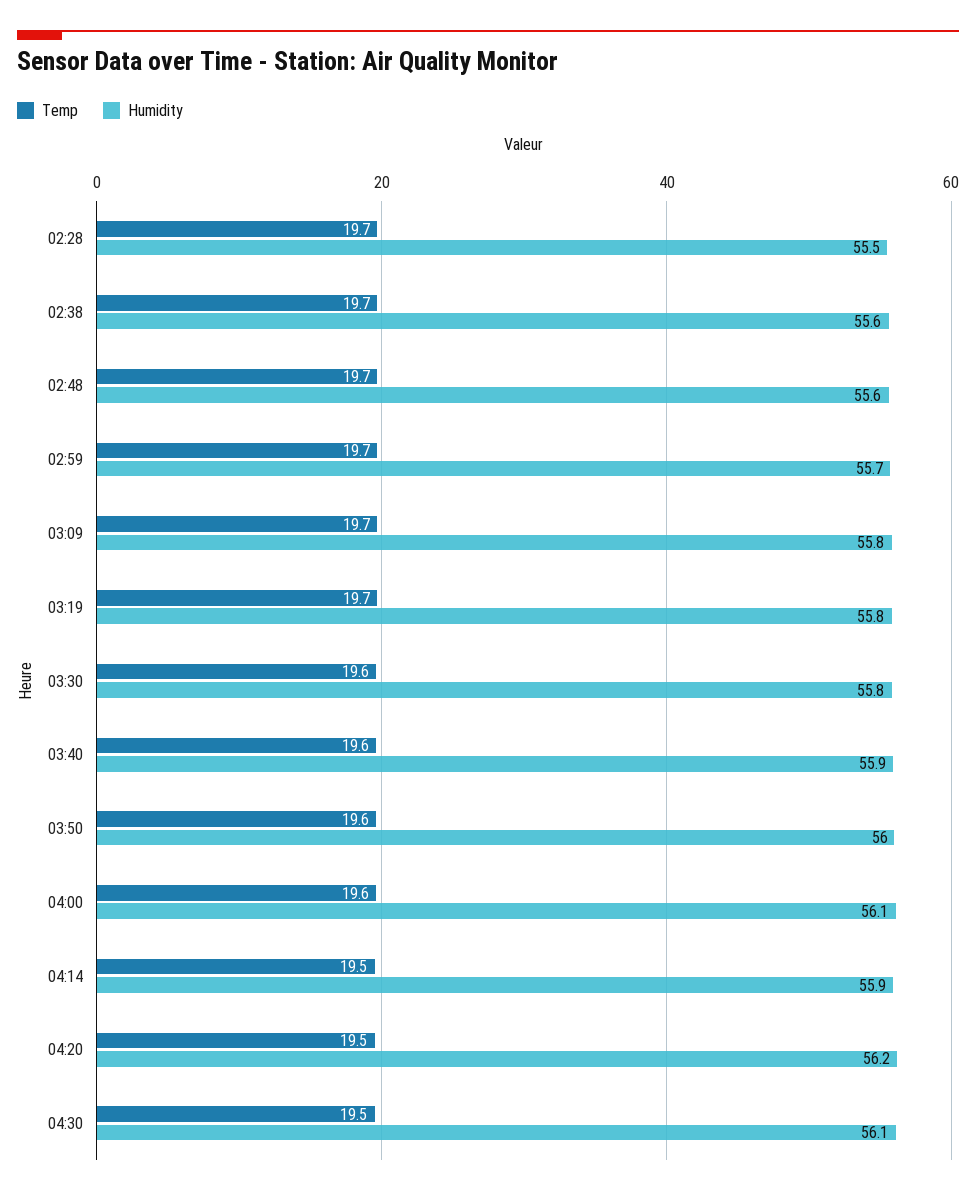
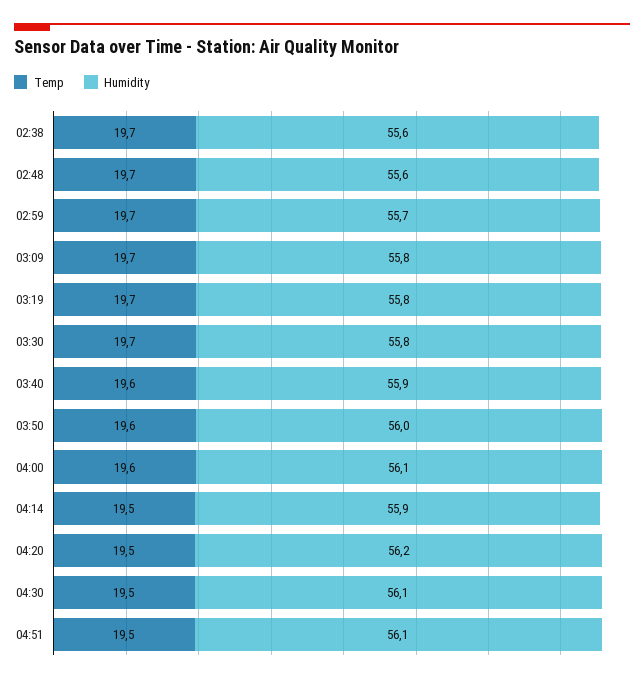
Temp, 02:28: 19.7 -> none
Humidity, 02:28: 55.5 -> none
Temp, 03:30: 19.6 -> 19.7
Temp, 04:51: none -> 19.5
Humidity, 04:51: none -> 56.1

